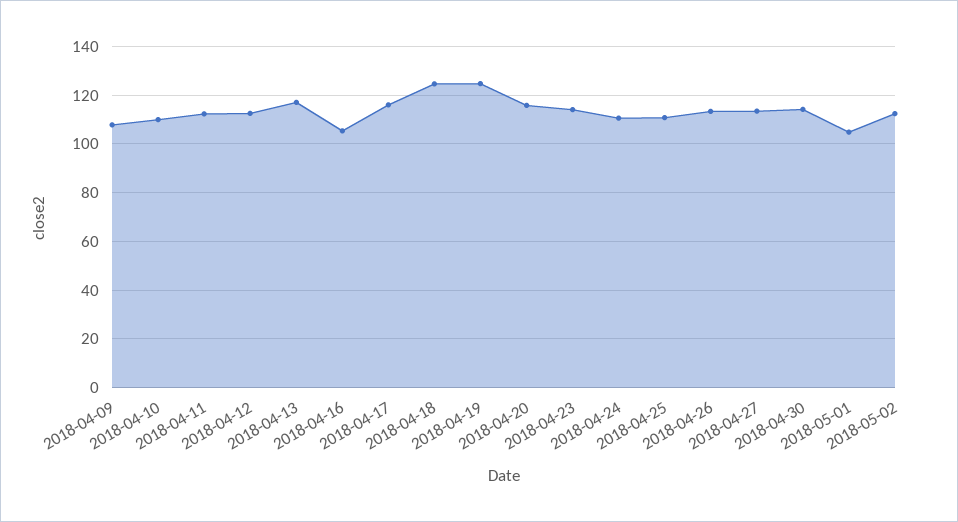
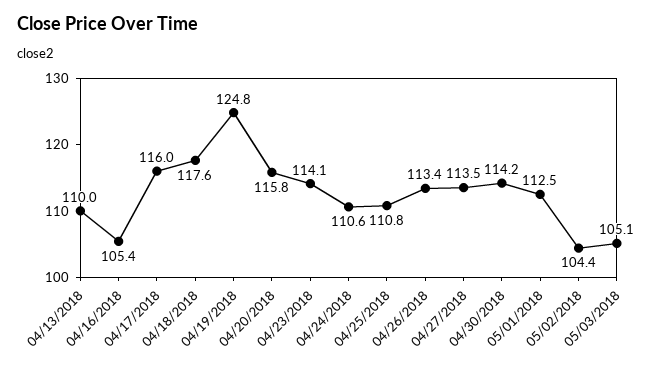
2018-04-09: 107.5 -> none
2018-04-10: 110 -> none
2018-04-11: 112.5 -> none
2018-04-12: 112.5 -> none
2018-04-13: 117.5 -> 110
2018-04-18: 125 -> 117.6
2018-05-01: 105 -> 112.5
2018-05-02: 112.5 -> 104.4
05/03/2018: none -> 105.1

